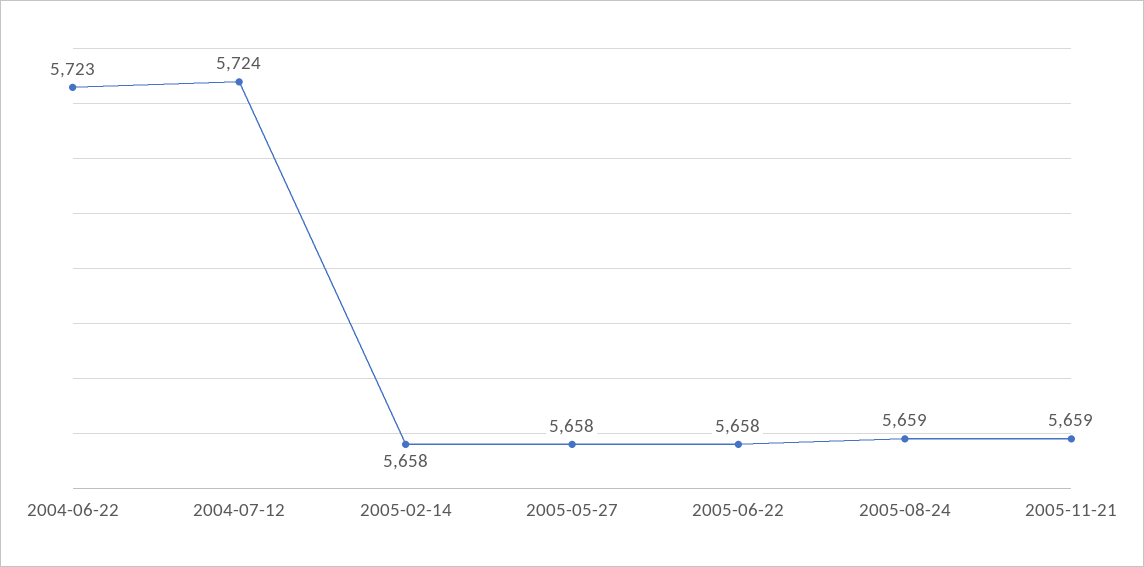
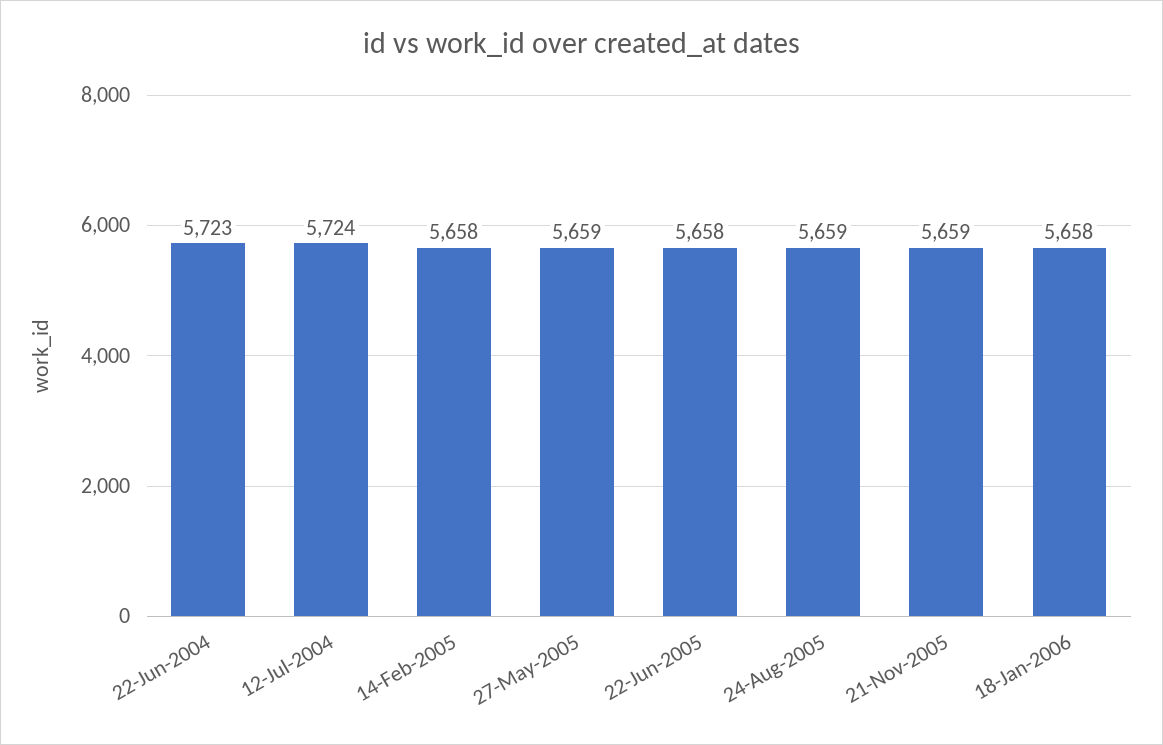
2005-05-27: 5658 -> 5659
18-Jan-2006: none -> 5658

